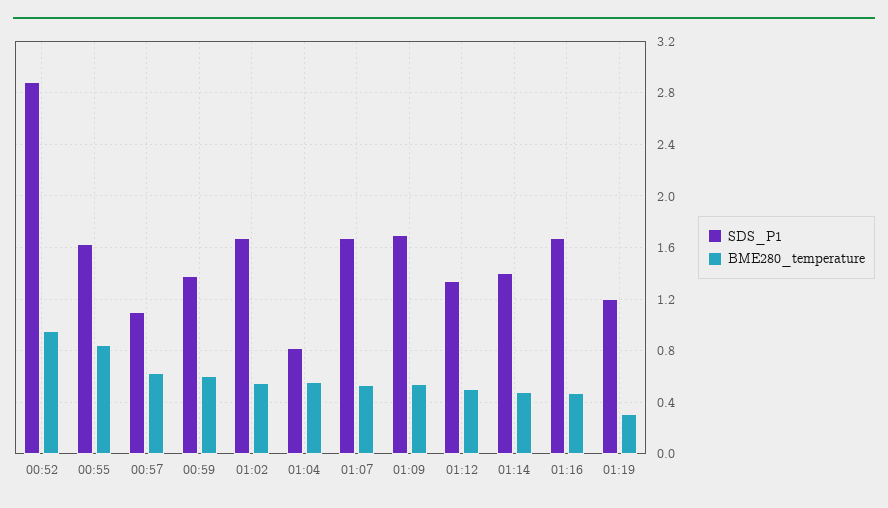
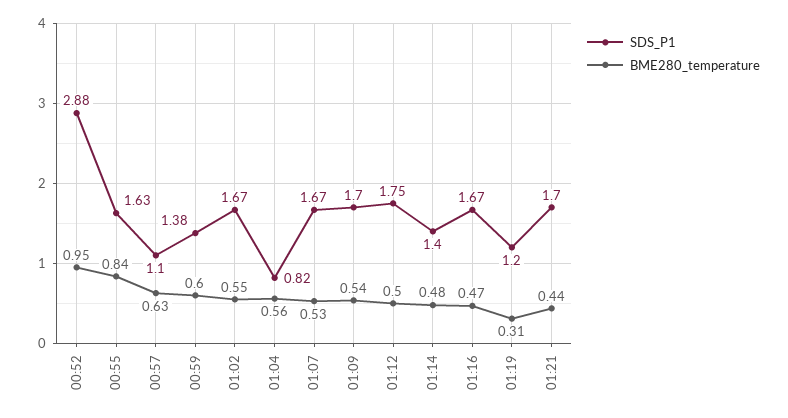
SDS_P1, 01:12: 1.35 -> 1.75
SDS_P1, 01:21: none -> 1.7
BME280_temperature, 01:21: none -> 0.44

